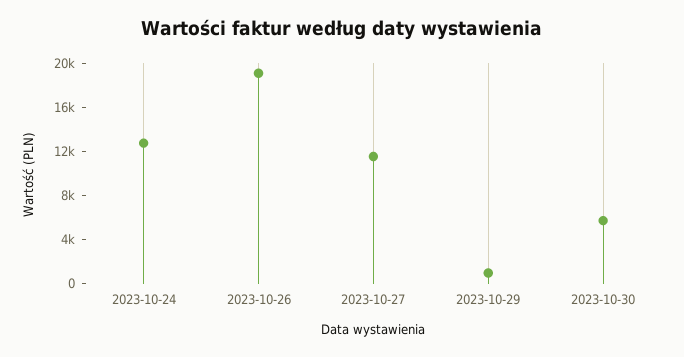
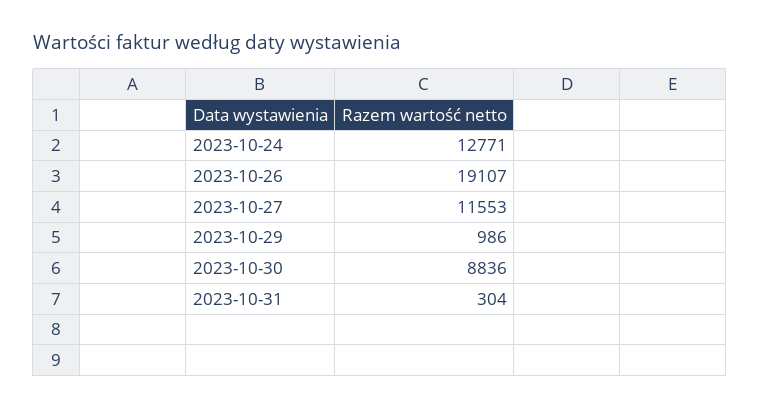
2023-10-30: 6000 -> 8836
2023-10-31: none -> 304

